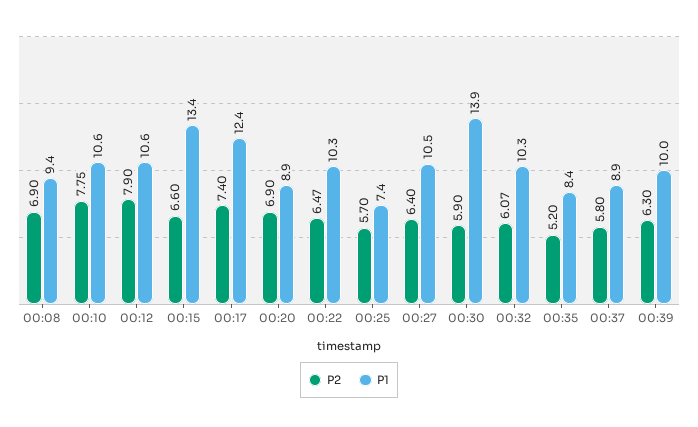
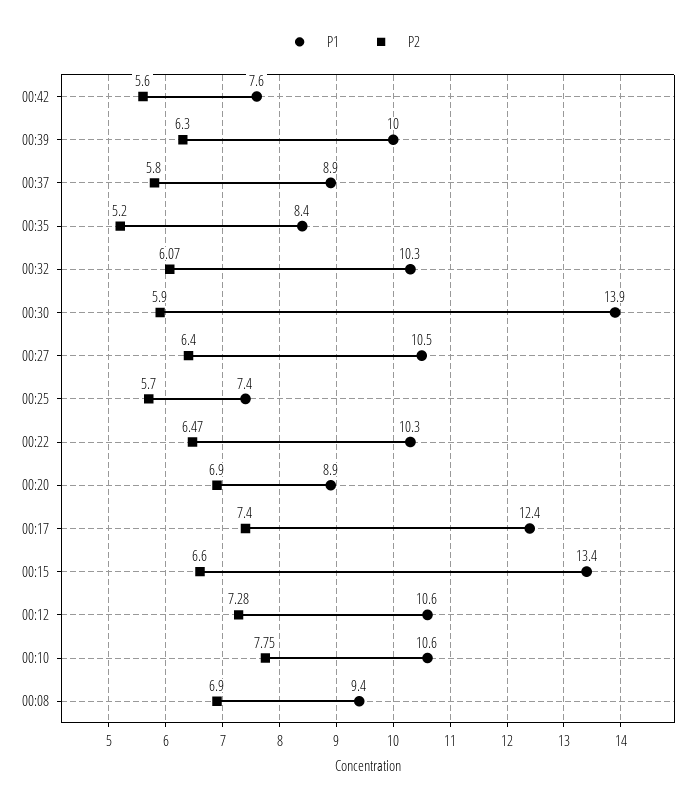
P2, 00:12: 7.9 -> 7.28
P1, 00:42: none -> 7.6
P2, 00:42: none -> 5.6

